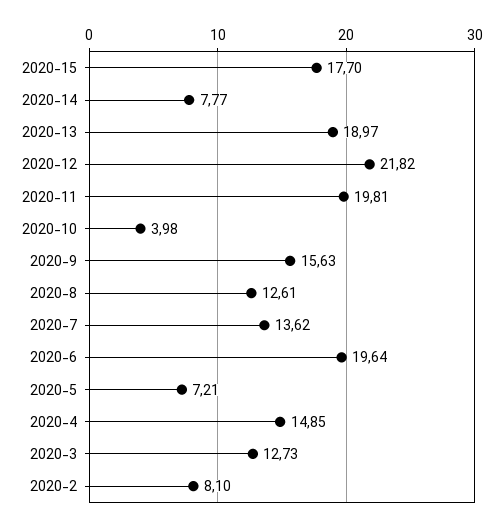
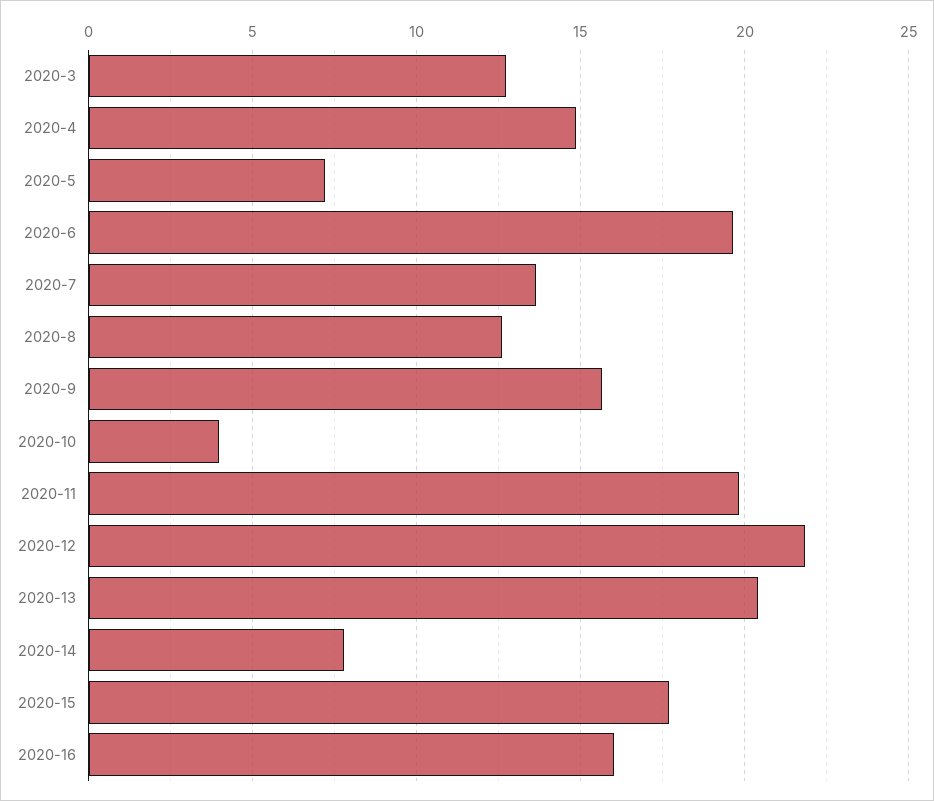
2020-13: 18.97 -> 20.5
2020-2: 8.1 -> none
2020-16: none -> 16

